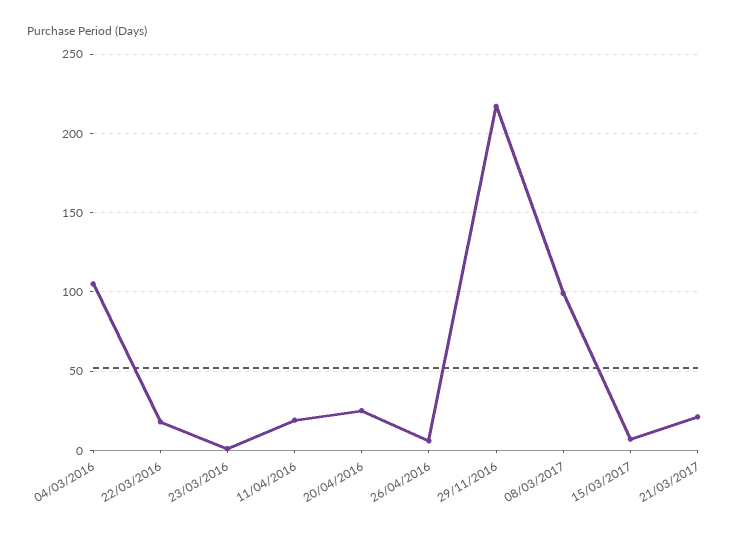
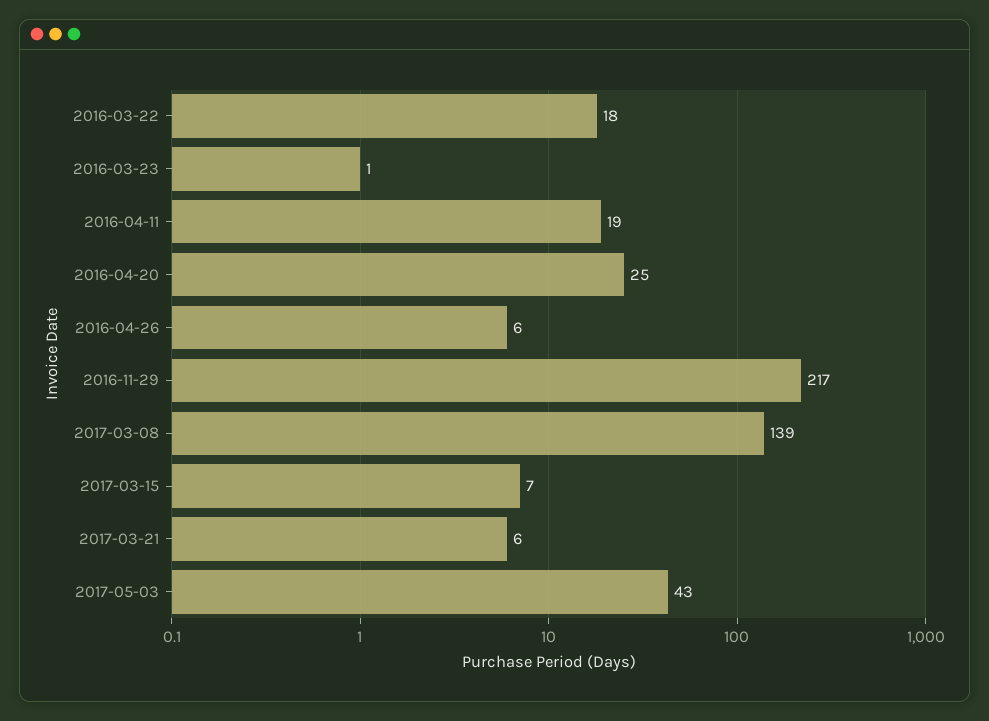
04/03/2016: 105 -> none
08/03/2017: 100 -> 139
21/03/2017: 20 -> 6
2017-05-03: none -> 43

